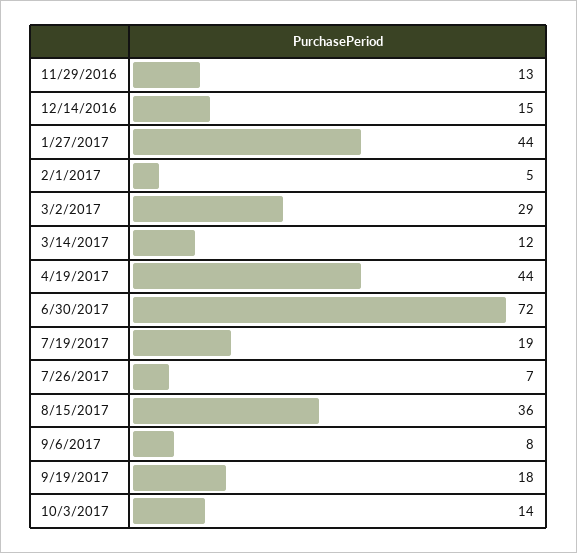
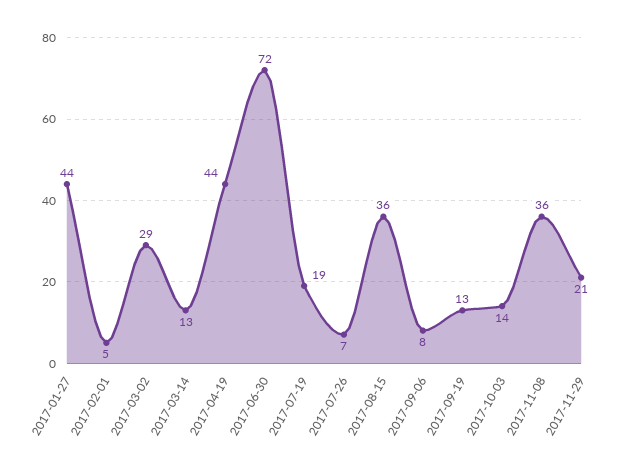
11/29/2016: 13 -> none
12/14/2016: 15 -> none
3/14/2017: 12 -> 13
9/19/2017: 18 -> 13
2017-11-08: none -> 36
2017-11-29: none -> 21

